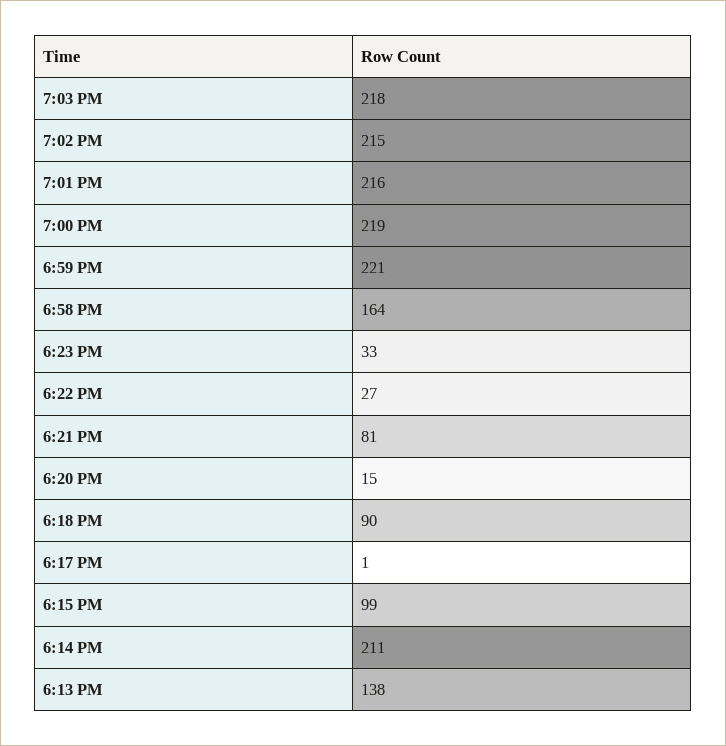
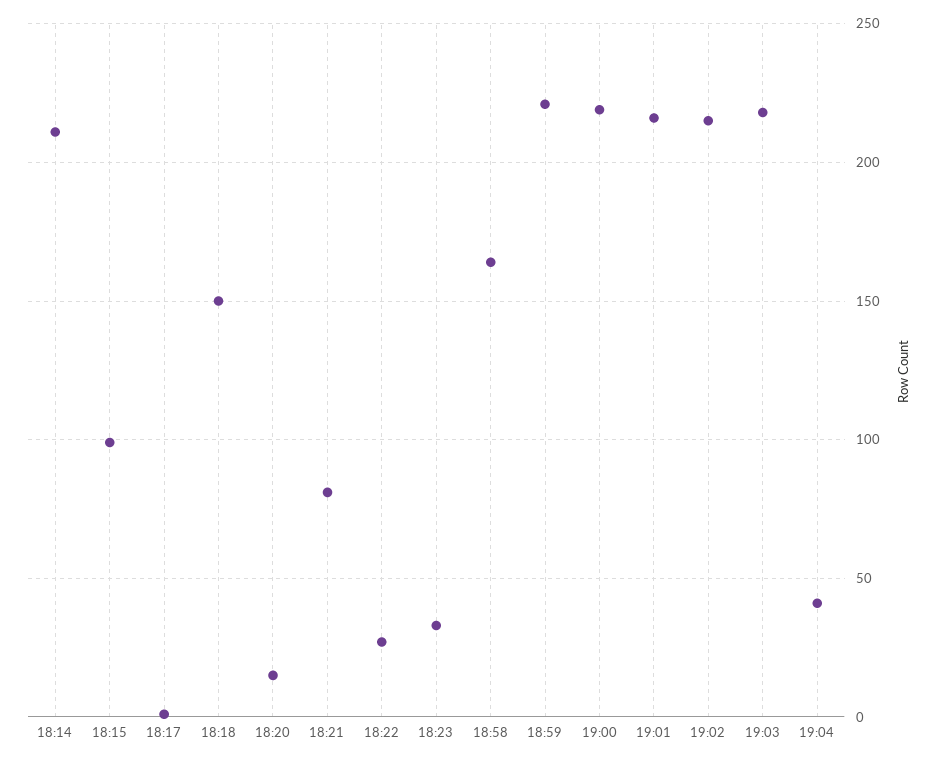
6:18 PM: 90 -> 150
6:13 PM: 138 -> none
19:04: none -> 40

